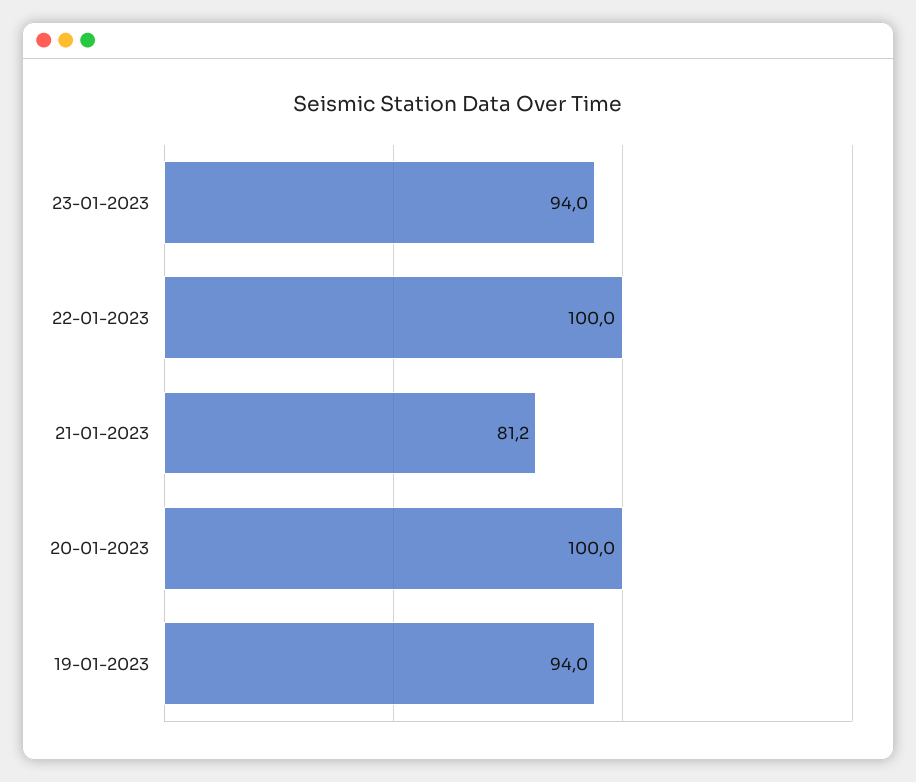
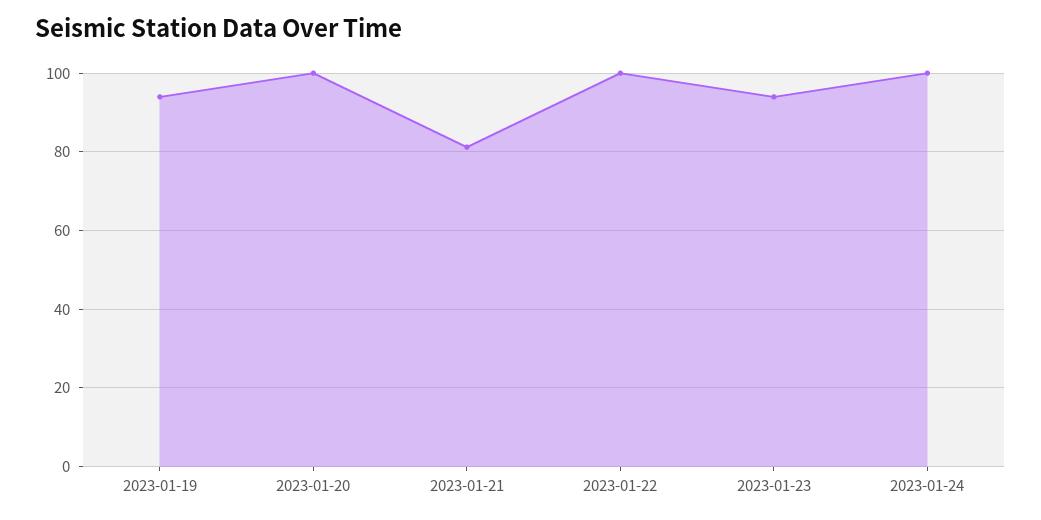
2023-01-24: none -> 100

